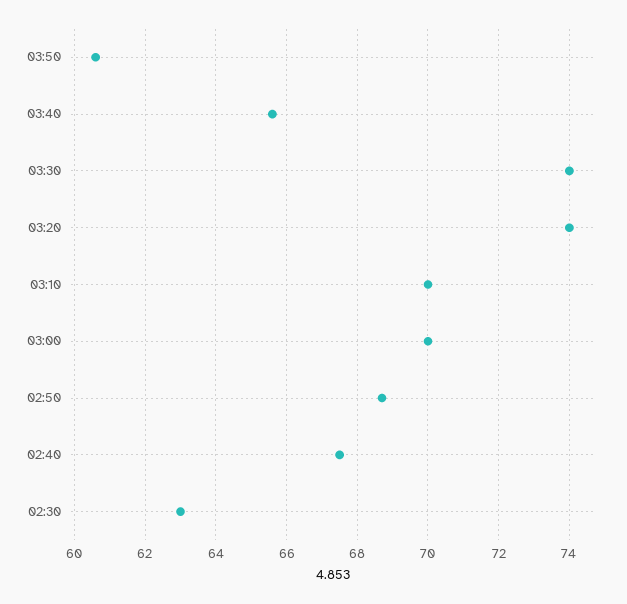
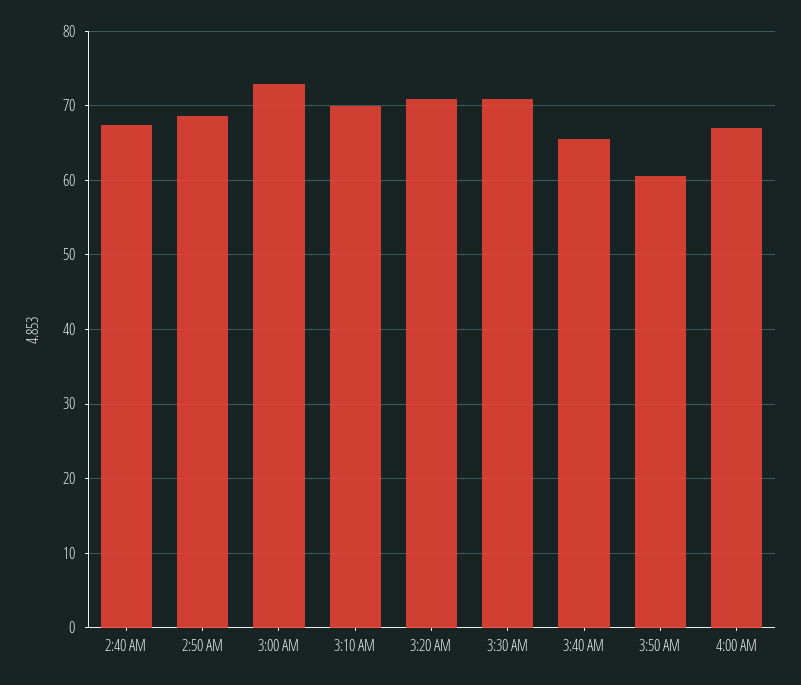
03:30: 74 -> 71
03:20: 74 -> 71
03:00: 70 -> 73
02:30: 63 -> none
4:00 AM: none -> 67

